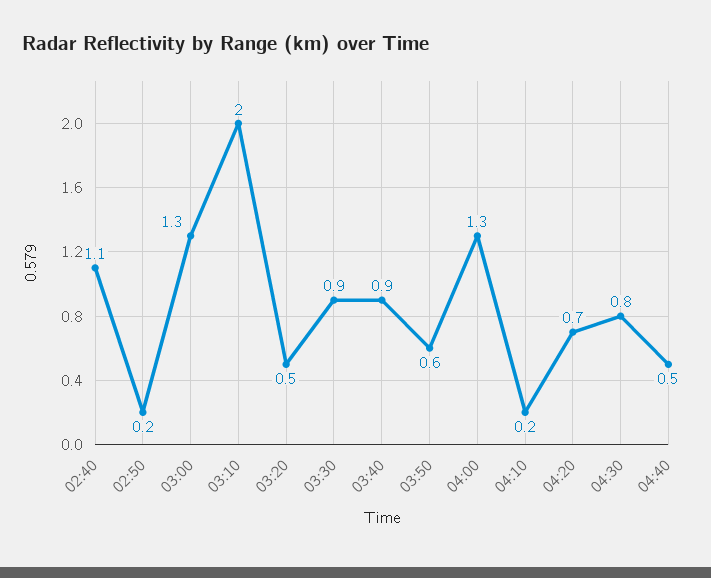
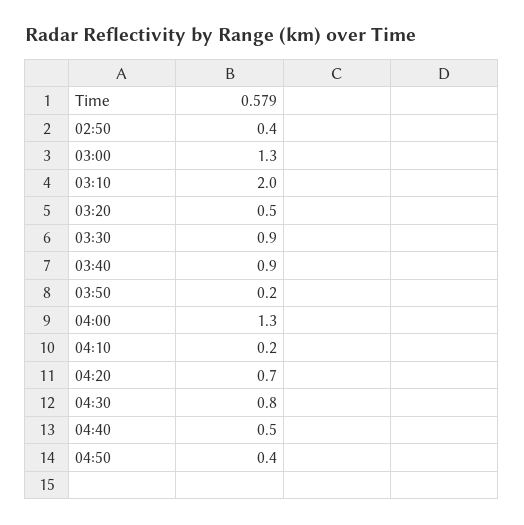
02:40: 1.1 -> none
02:50: 0.2 -> 0.4
03:50: 0.6 -> 0.2
04:50: none -> 0.4

